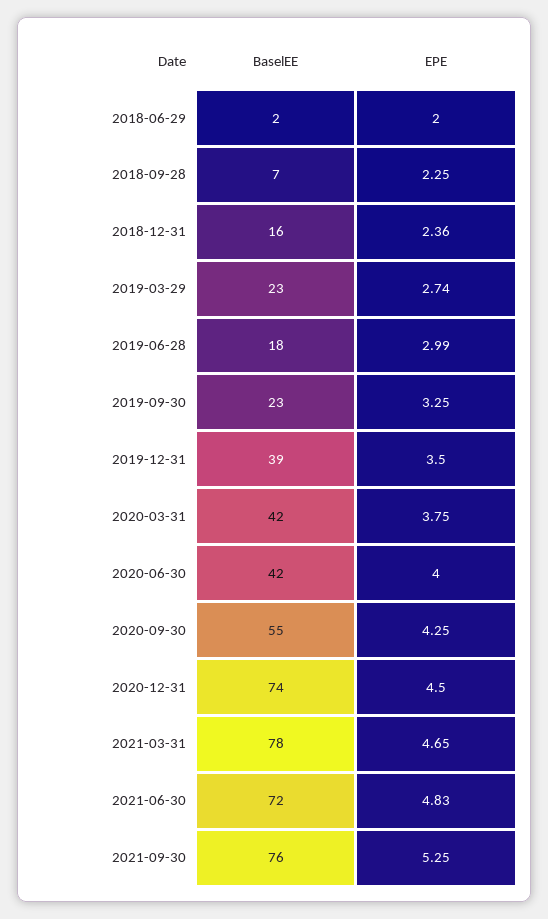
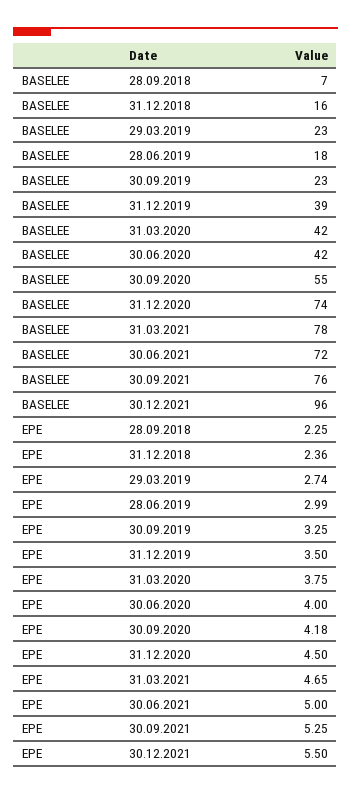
BaselEE, 2018-06-29: 2 -> none
EPE, 2018-06-29: 2 -> none
EPE, 2020-09-30: 4.25 -> 4.18
EPE, 2021-06-30: 4.83 -> 5
BaselEE, 30.12.2021: none -> 96
EPE, 30.12.2021: none -> 5.5

